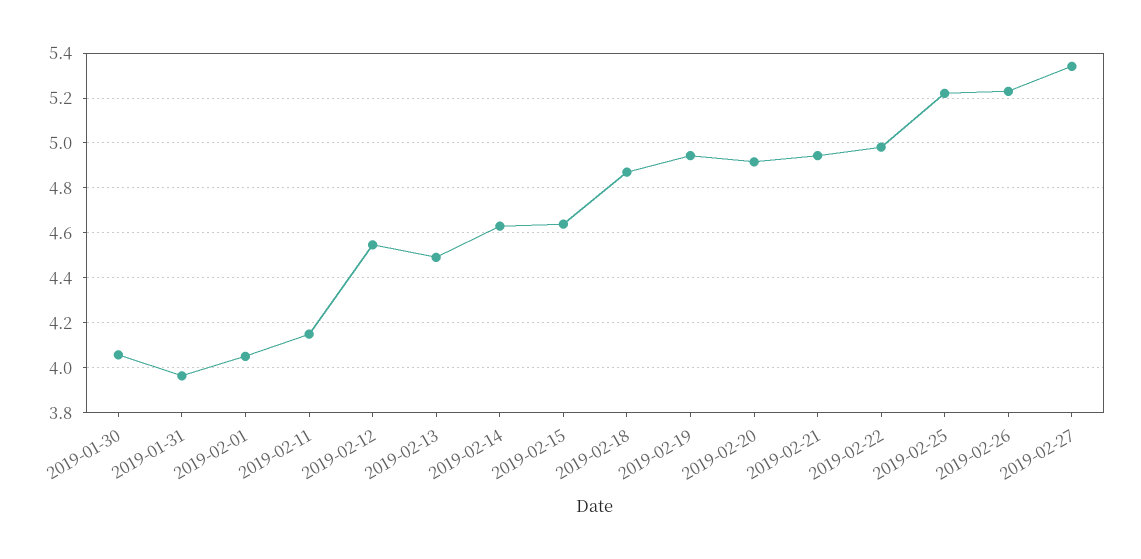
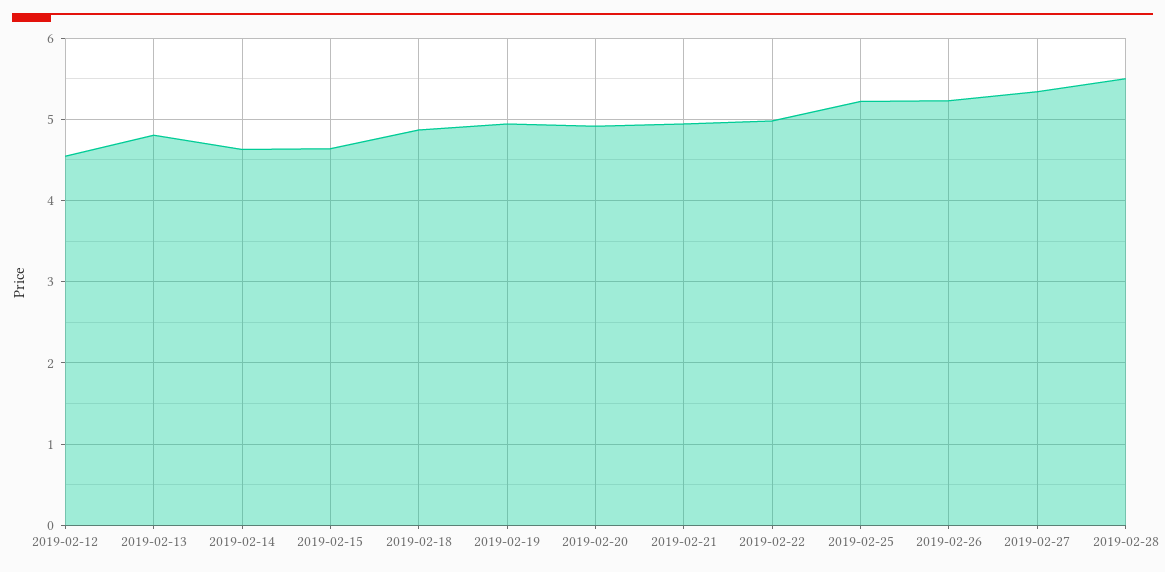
2019-01-30: 4.05 -> none
2019-01-31: 3.95 -> none
2019-02-01: 4.05 -> none
2019-02-11: 4.15 -> none
2019-02-13: 4.5 -> 4.8
2019-02-28: none -> 5.5

